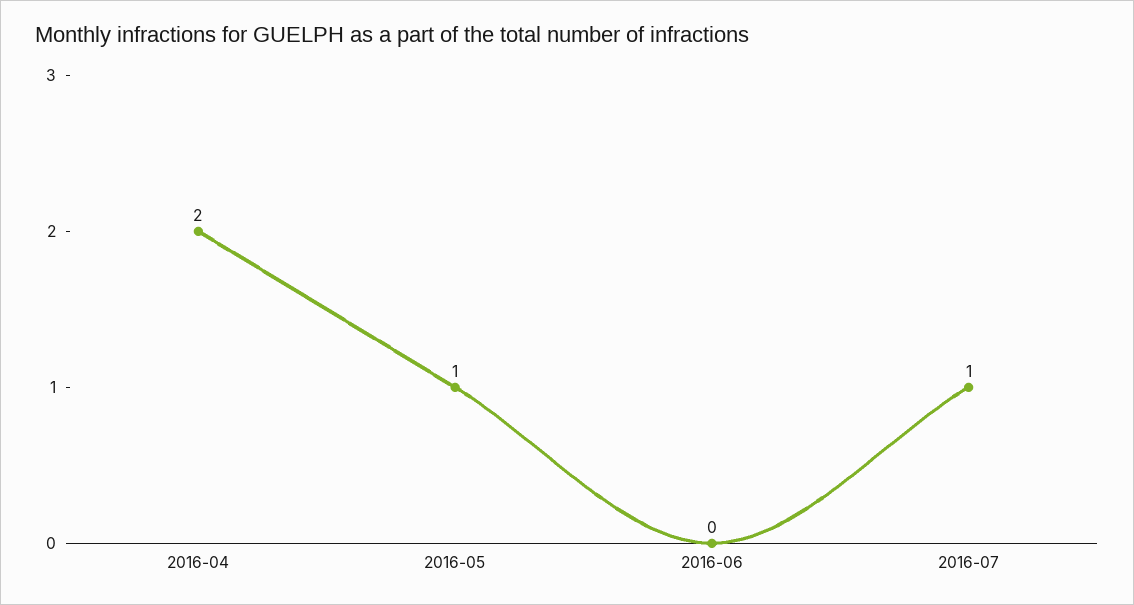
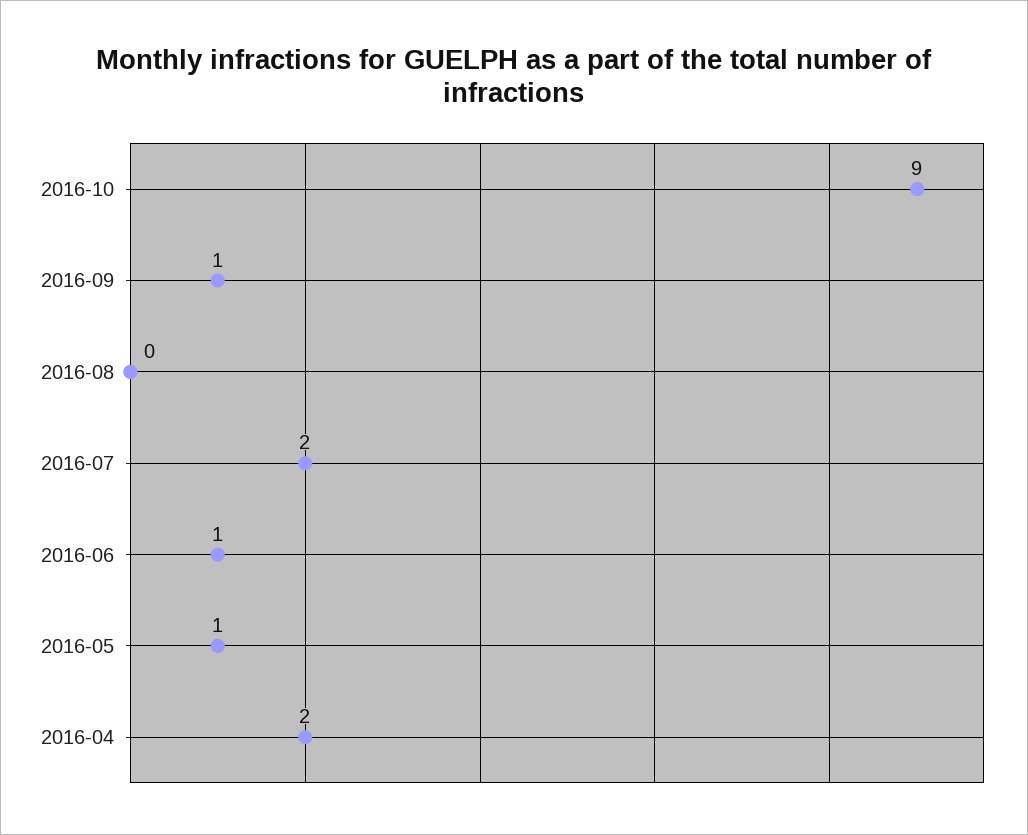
2016-06: 0 -> 1
2016-07: 1 -> 2
2016-10: none -> 9
2016-09: none -> 1
2016-08: none -> 0

